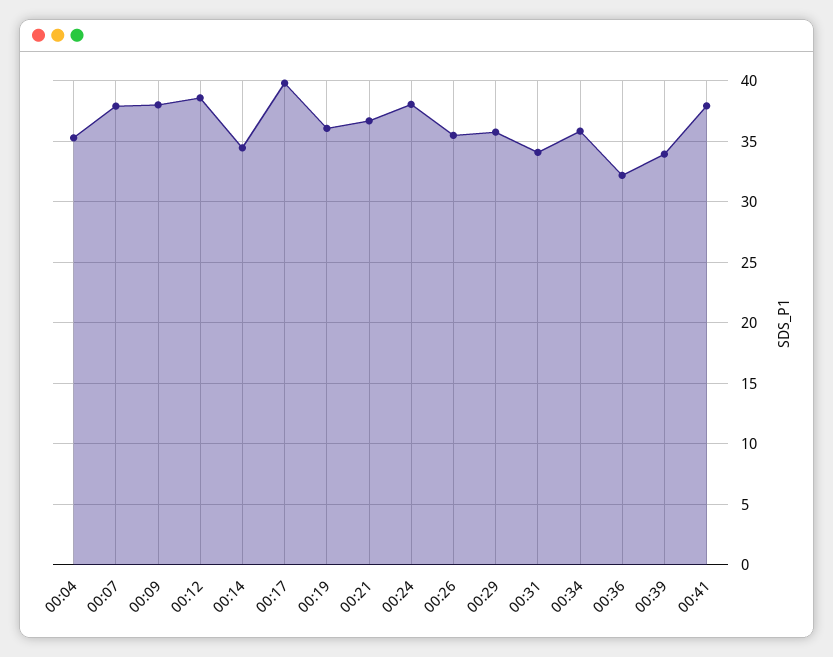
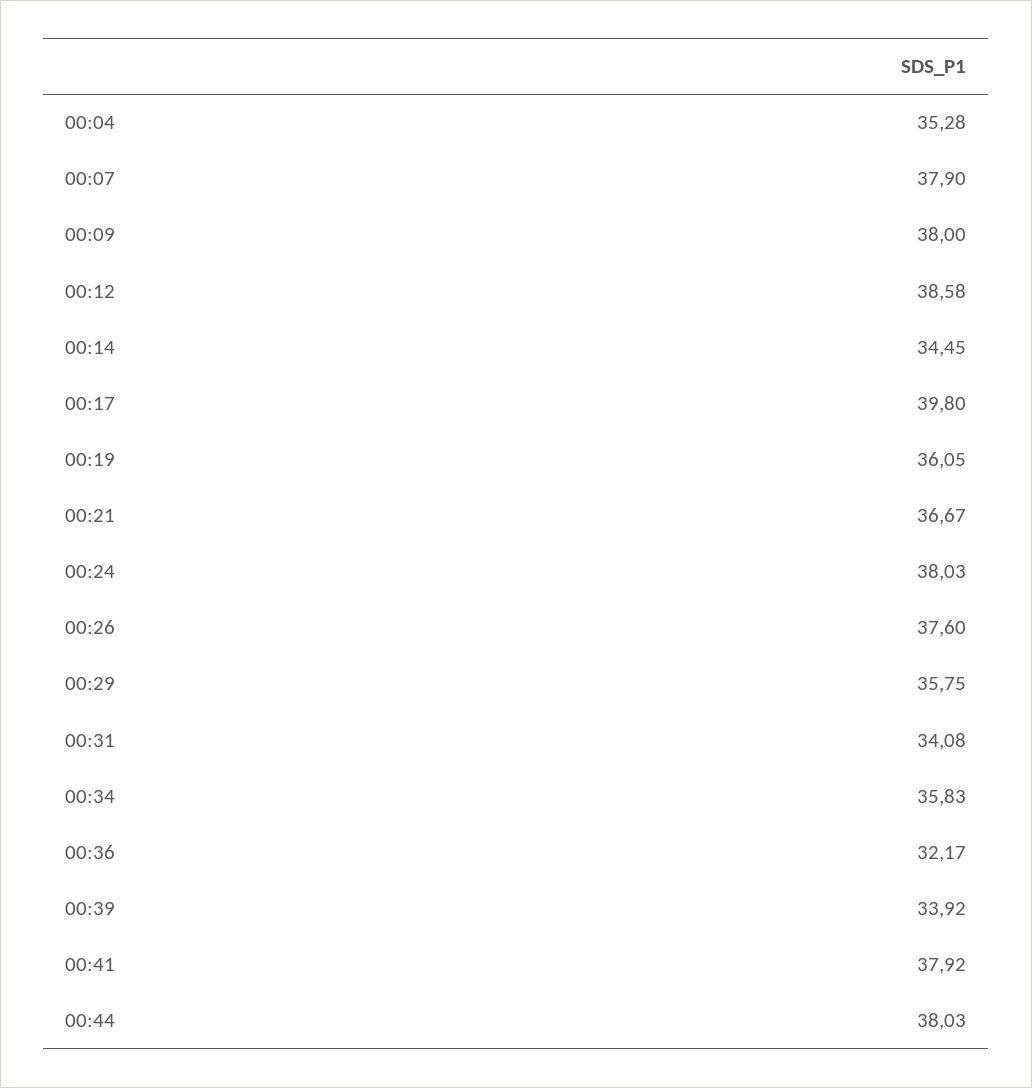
00:26: 35.5 -> 37.6
00:44: none -> 38.03

